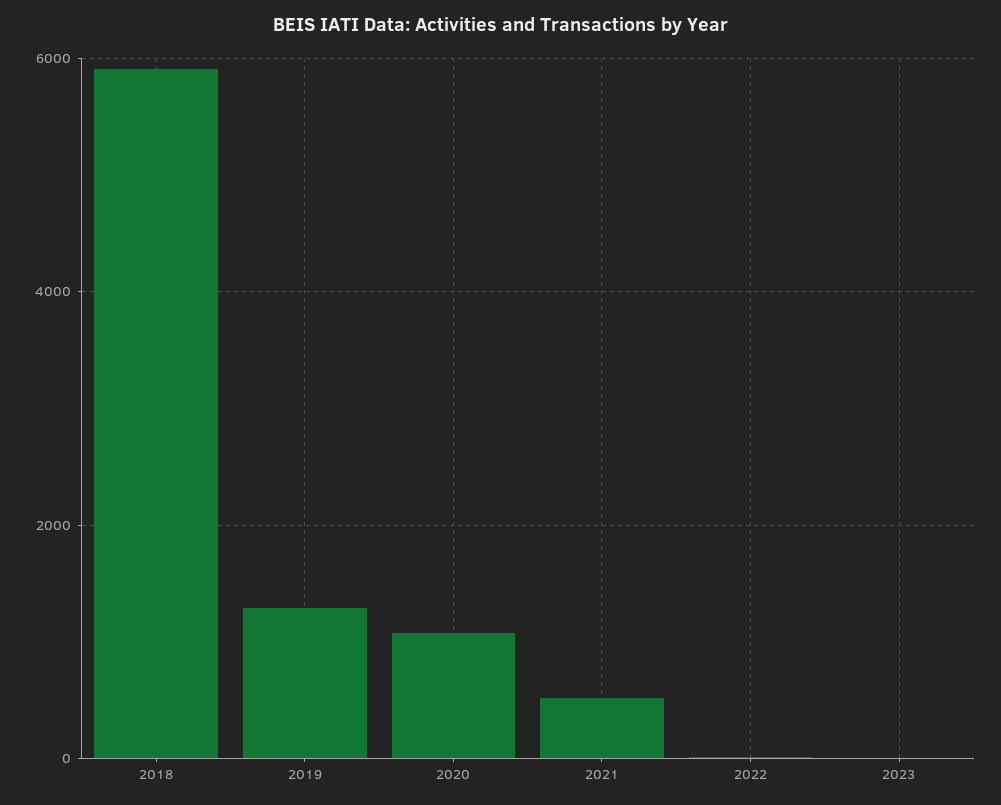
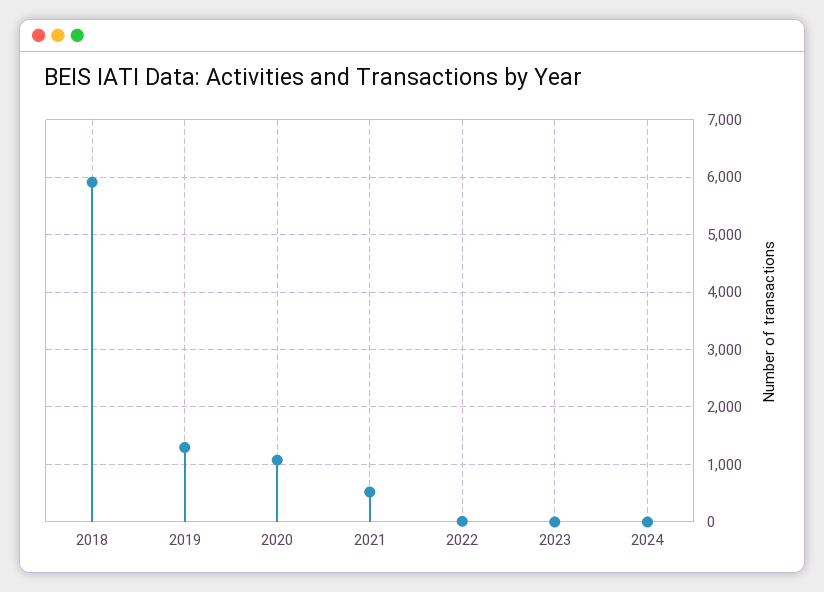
2024: none -> 0

